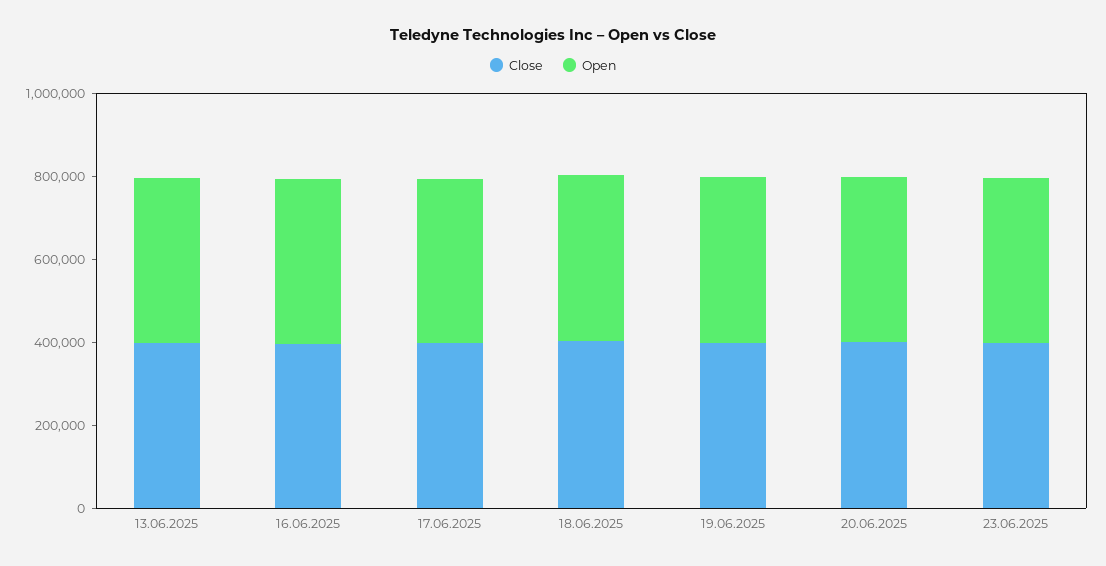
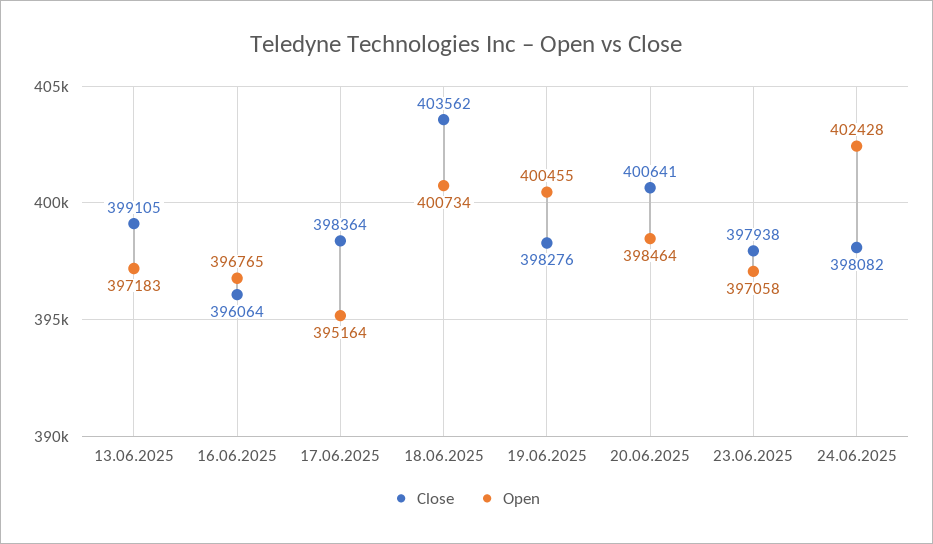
Close, 24.06.2025: none -> 398082
Open, 24.06.2025: none -> 402428

